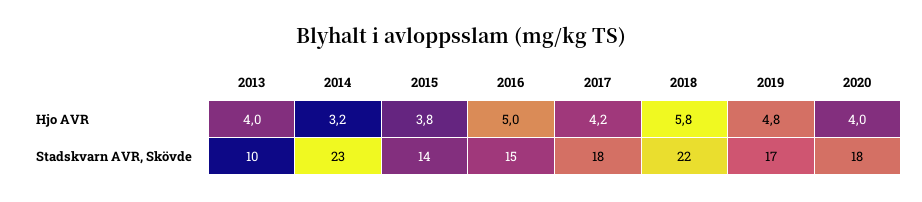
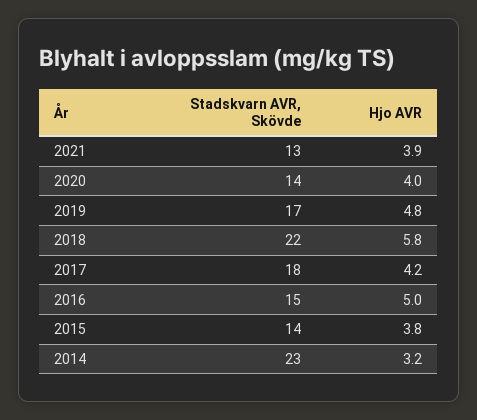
2013, Hjo AVR: 4 -> none
2013, Stadskvarn AVR, Skövde: 10 -> none
2020, Stadskvarn AVR, Skövde: 18 -> 14
2021, Stadskvarn AVR, Skövde: none -> 13
2021, Hjo AVR: none -> 3.9

